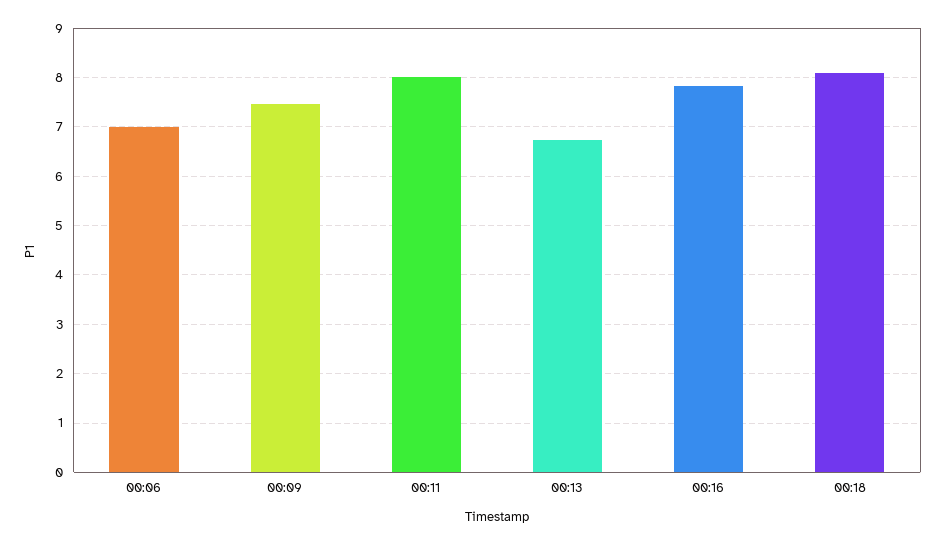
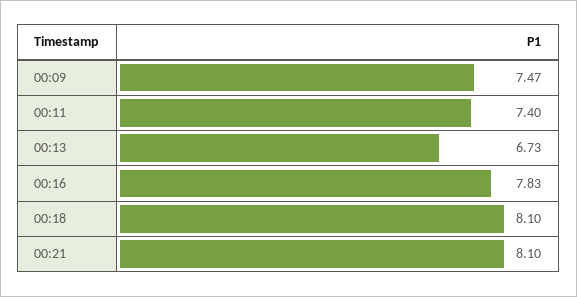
00:06: 7 -> none
00:11: 8 -> 7.4
00:21: none -> 8.1

